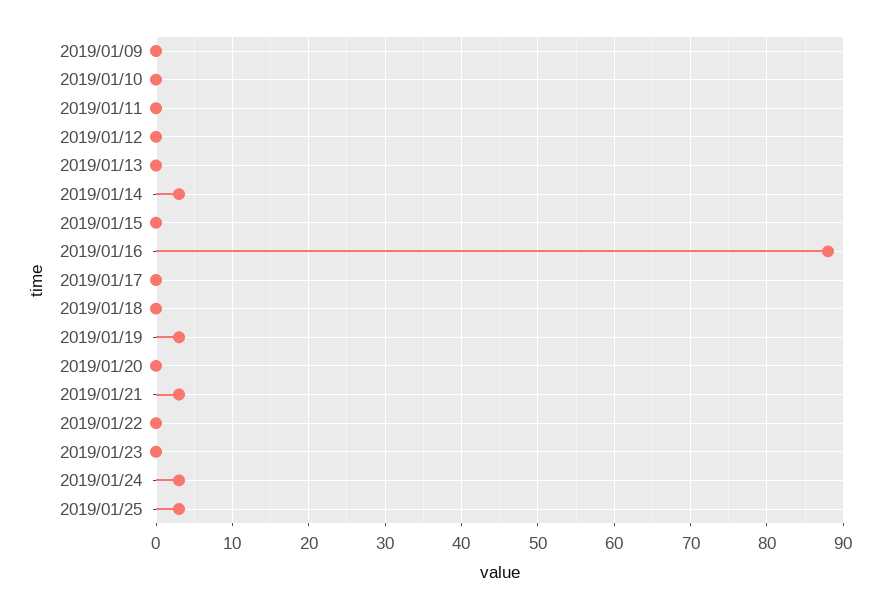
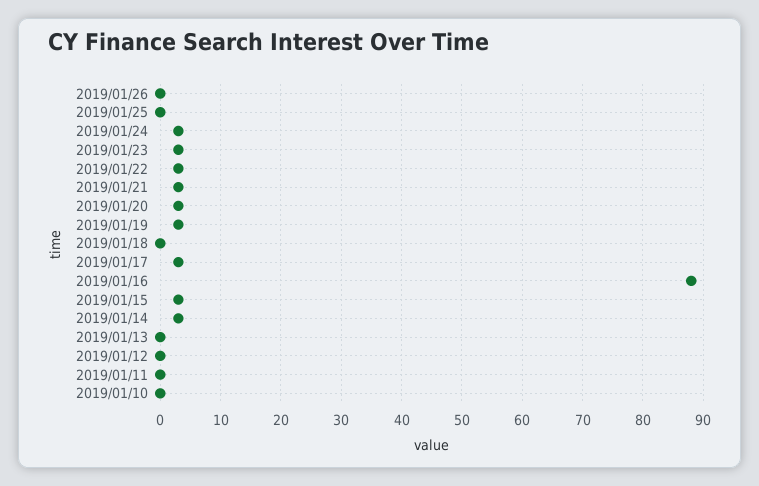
2019/01/09: 0 -> none
2019/01/15: 0 -> 3
2019/01/17: 0 -> 3
2019/01/20: 0 -> 3
2019/01/22: 0 -> 3
2019/01/23: 0 -> 3
2019/01/25: 3 -> 0
2019/01/26: none -> 0

